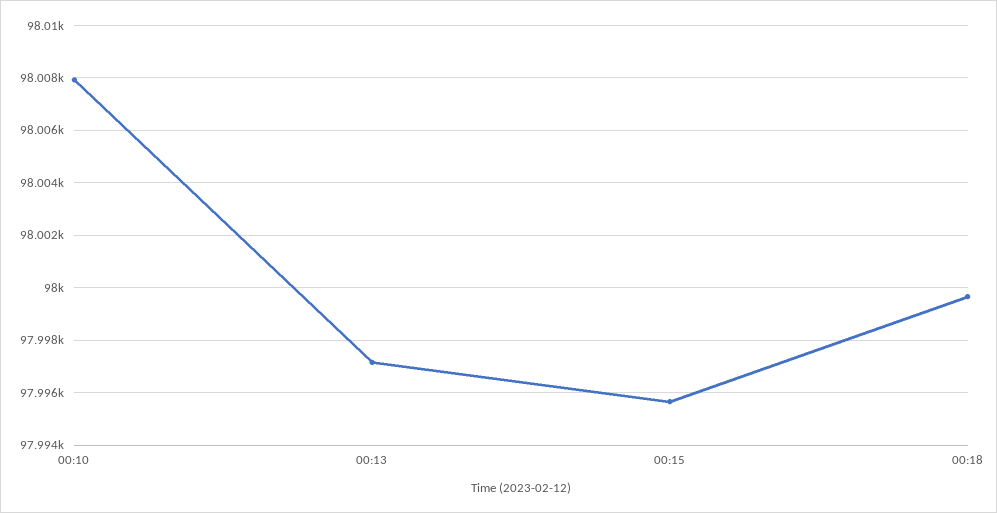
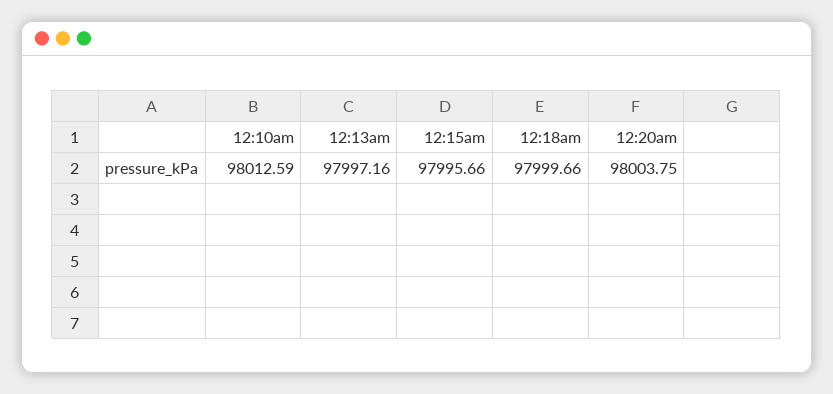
00:10: 98008 -> 98012.59
12:20am: none -> 98003.75

